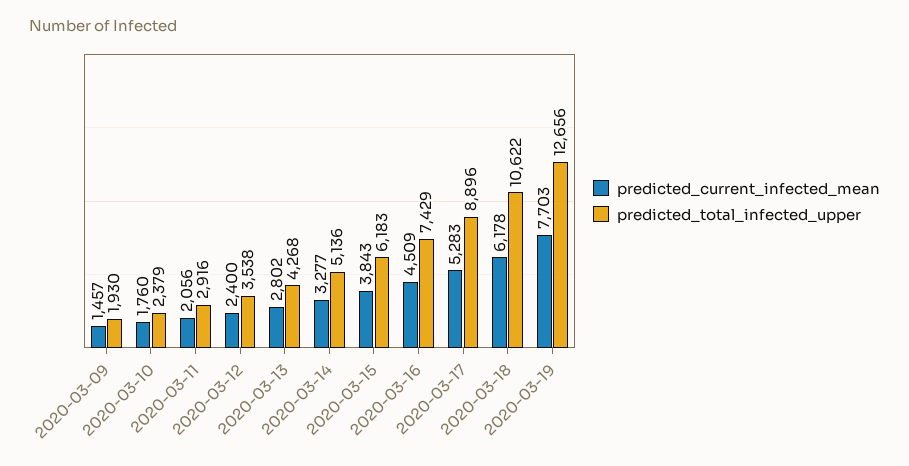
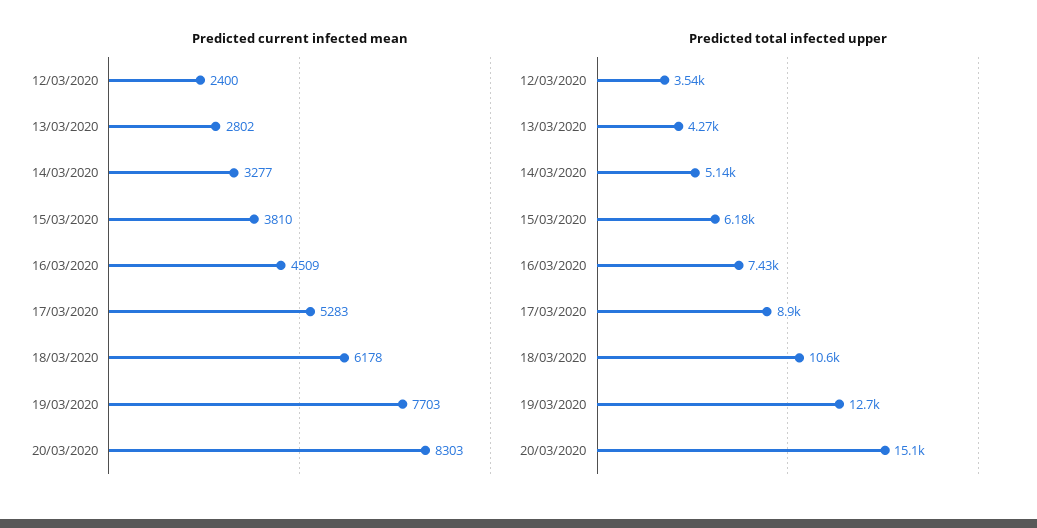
predicted_current_infected_mean, 2020-03-09: 1457 -> none
predicted_total_infected_upper, 2020-03-09: 1930 -> none
predicted_current_infected_mean, 2020-03-10: 1760 -> none
predicted_total_infected_upper, 2020-03-10: 2379 -> none
predicted_current_infected_mean, 2020-03-11: 2056 -> none
predicted_total_infected_upper, 2020-03-11: 2916 -> none
predicted_current_infected_mean, 2020-03-15: 3843 -> 3810
predicted_current_infected_mean, 20/03/2020: none -> 8303
predicted_total_infected_upper, 20/03/2020: none -> 15100

